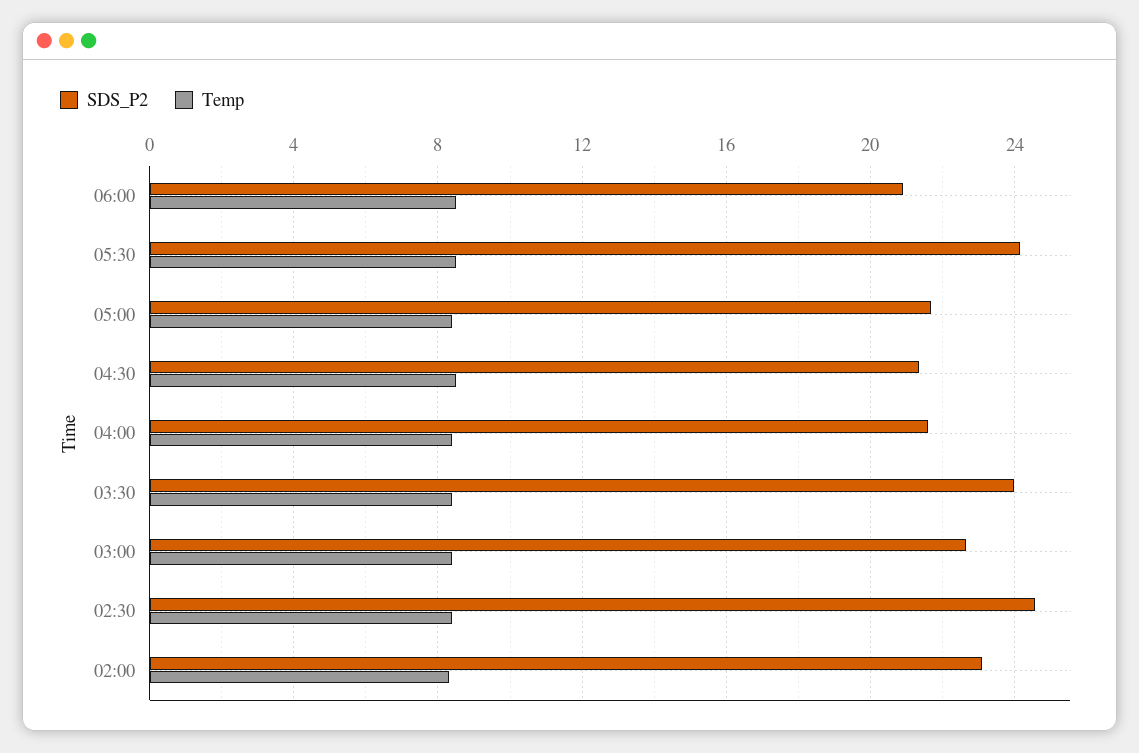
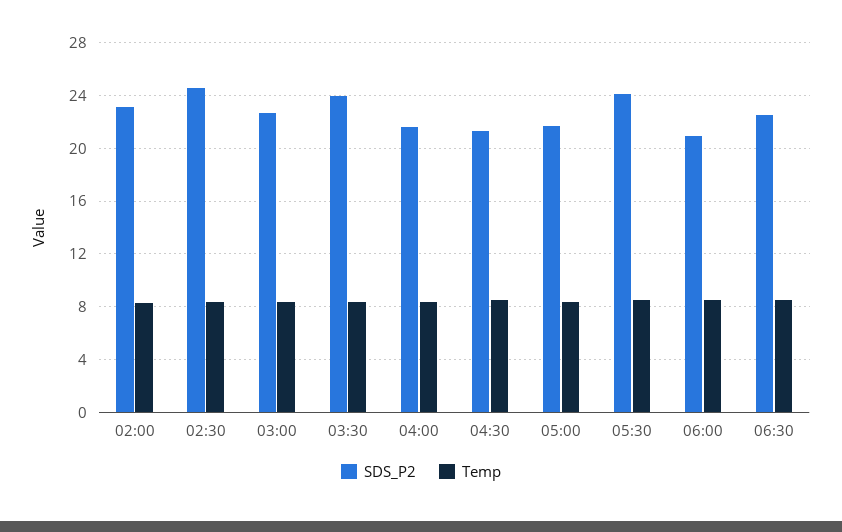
SDS_P2, 06:30: none -> 22.5
Temp, 06:30: none -> 8.5

